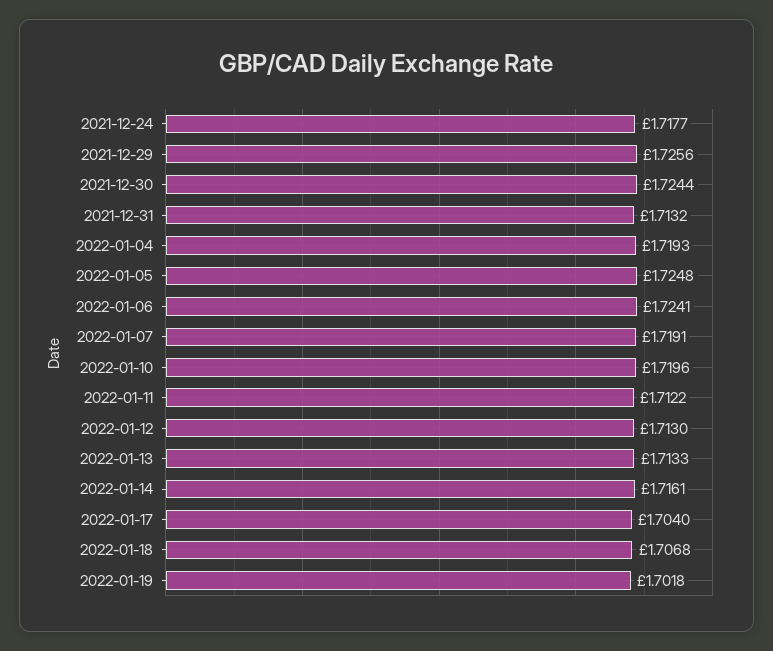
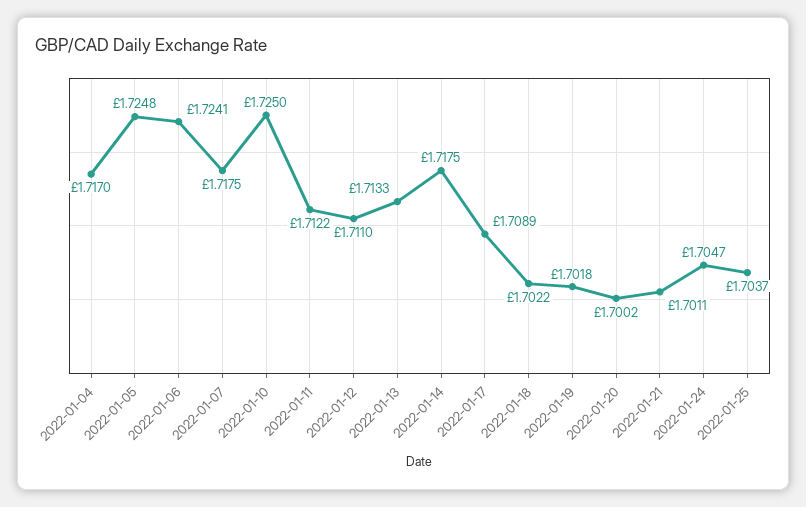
2021-12-24: 1.7177 -> none
2021-12-29: 1.7256 -> none
2021-12-30: 1.7244 -> none
2021-12-31: 1.7132 -> none
2022-01-04: 1.7193 -> 1.717
2022-01-07: 1.7191 -> 1.7175
2022-01-10: 1.7196 -> 1.725
2022-01-12: 1.713 -> 1.711
2022-01-14: 1.7161 -> 1.7175
2022-01-17: 1.704 -> 1.7089
2022-01-18: 1.7068 -> 1.7022
2022-01-20: none -> 1.7002
2022-01-21: none -> 1.7011
2022-01-24: none -> 1.7047
2022-01-25: none -> 1.7037

